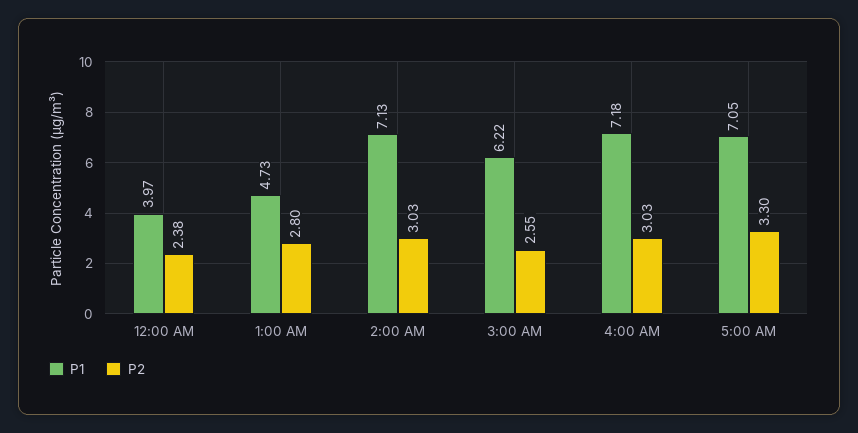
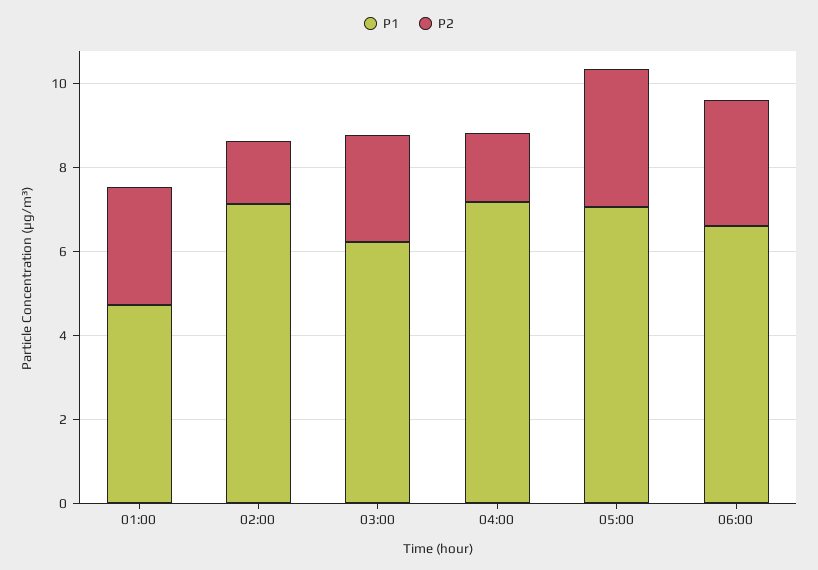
P1, 12:00 AM: 3.97 -> none
P2, 12:00 AM: 2.38 -> none
P2, 2:00 AM: 3.03 -> 1.5
P2, 4:00 AM: 3.03 -> 1.5
P1, 06:00: none -> 6.5
P2, 06:00: none -> 3

